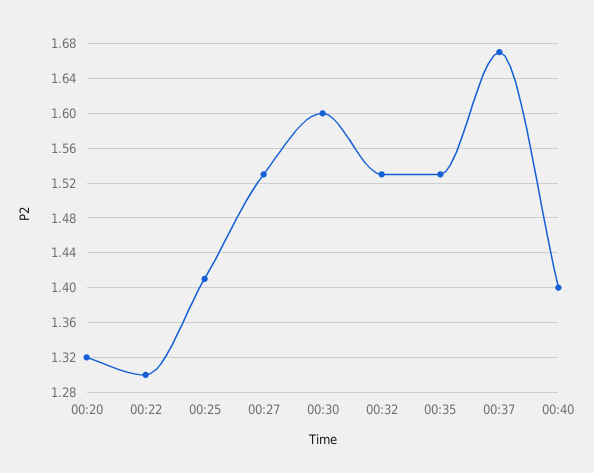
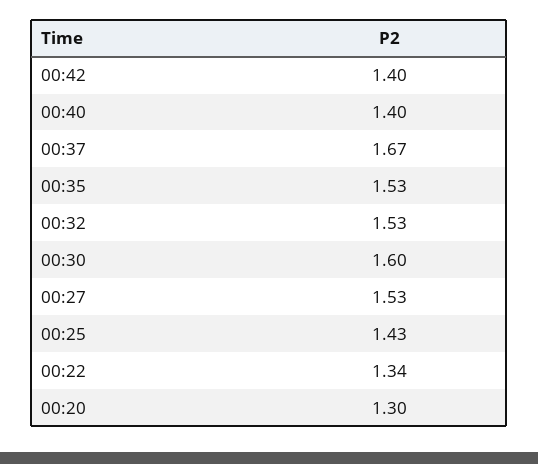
00:20: 1.32 -> 1.3
00:22: 1.3 -> 1.34
00:25: 1.41 -> 1.43
00:42: none -> 1.4

